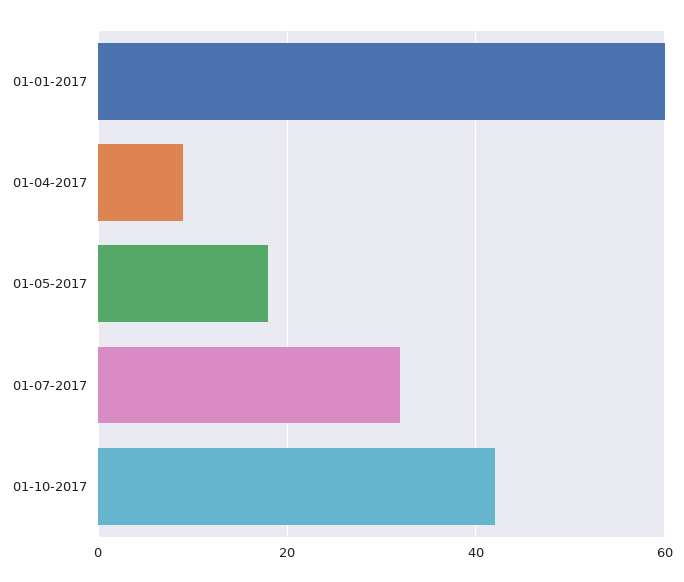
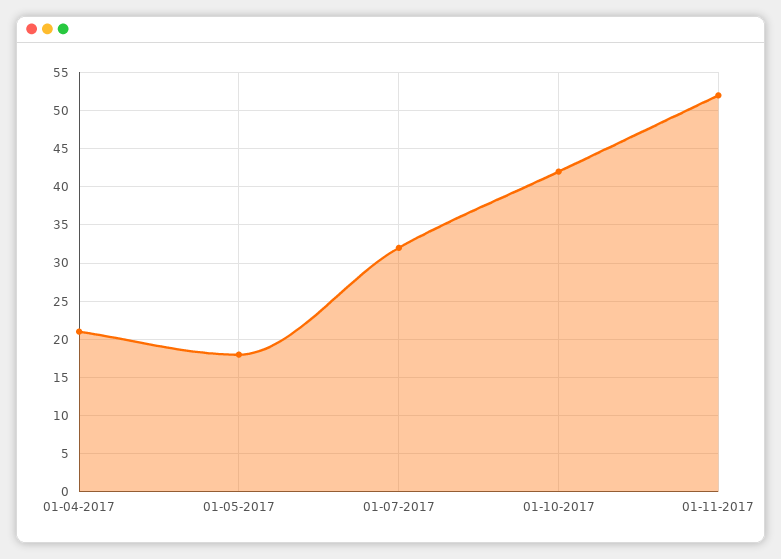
01-01-2017: 60 -> none
01-04-2017: 10 -> 21
01-11-2017: none -> 52

